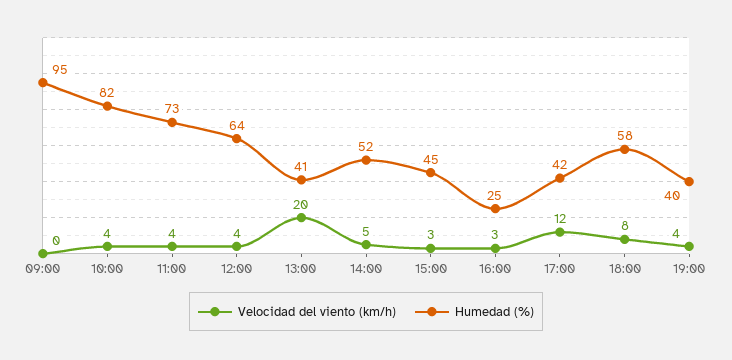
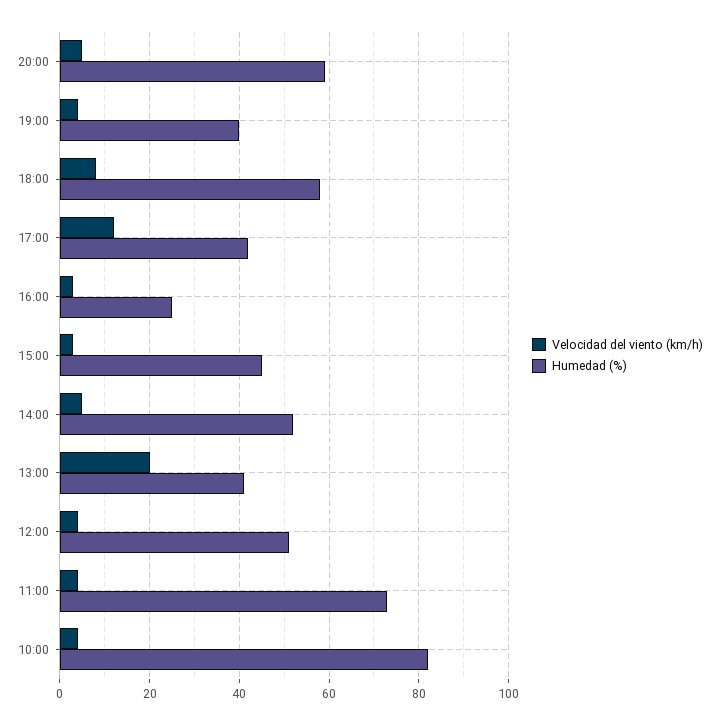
Velocidad del viento (km/h), 09:00: 0 -> none
Humedad (%), 09:00: 95 -> none
Humedad (%), 12:00: 64 -> 50
Velocidad del viento (km/h), 20:00: none -> 5
Humedad (%), 20:00: none -> 60

